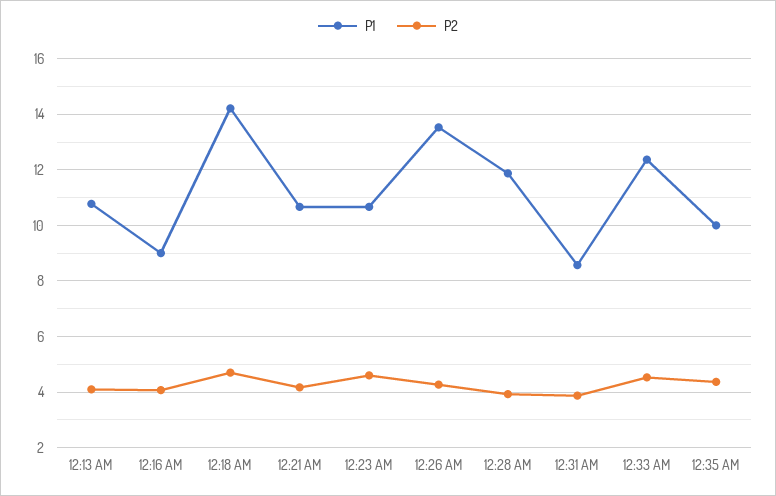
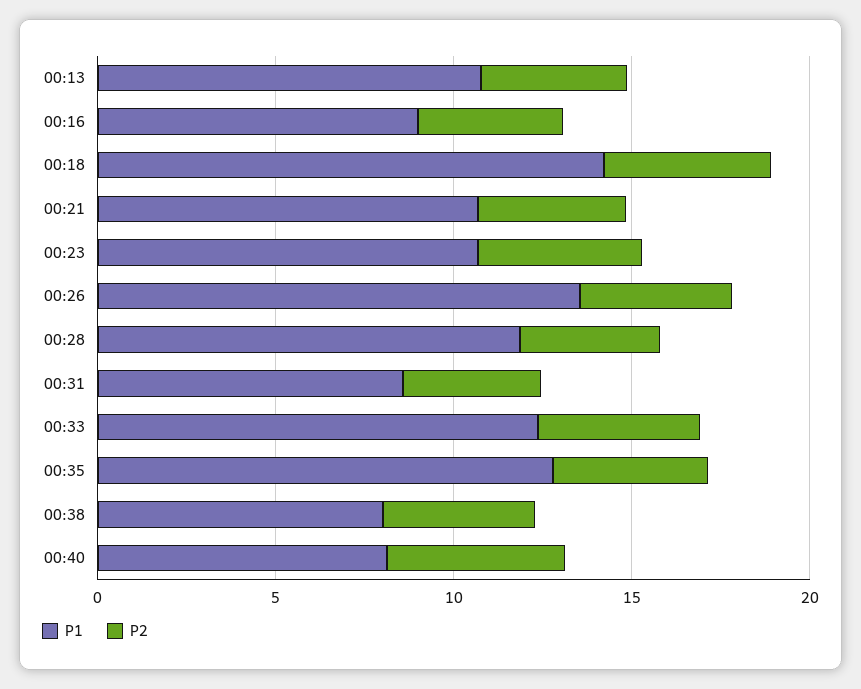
P1, 12:35 AM: 10 -> 13
P1, 00:38: none -> 8
P2, 00:38: none -> 4
P1, 00:40: none -> 8
P2, 00:40: none -> 5

